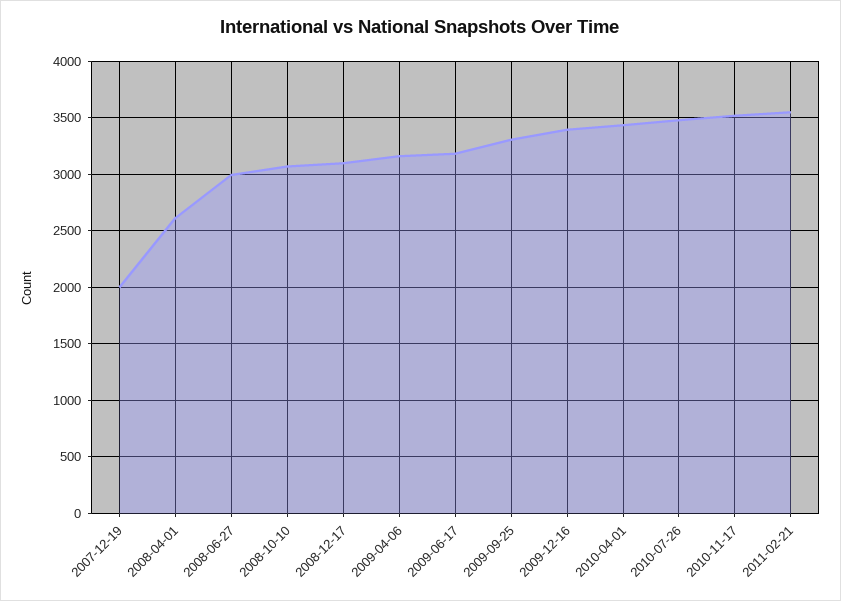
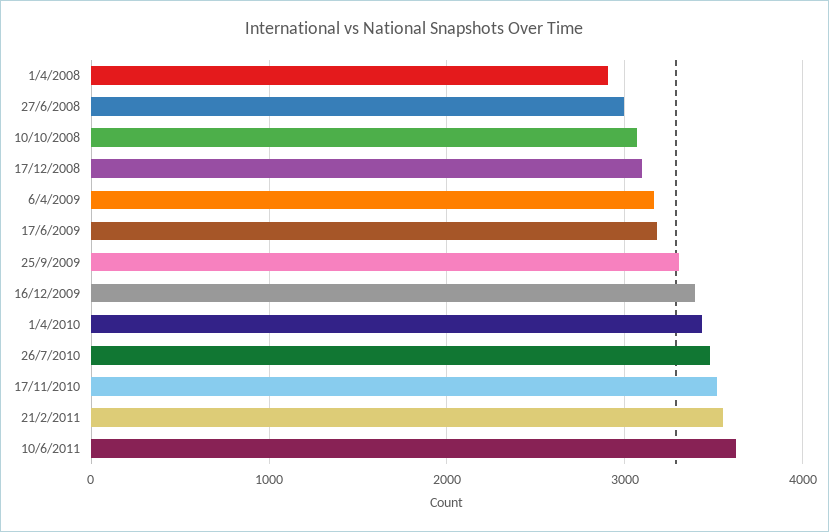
2007-12-19: 2000 -> none
2008-04-01: 2600 -> 2900
10/6/2011: none -> 3600

